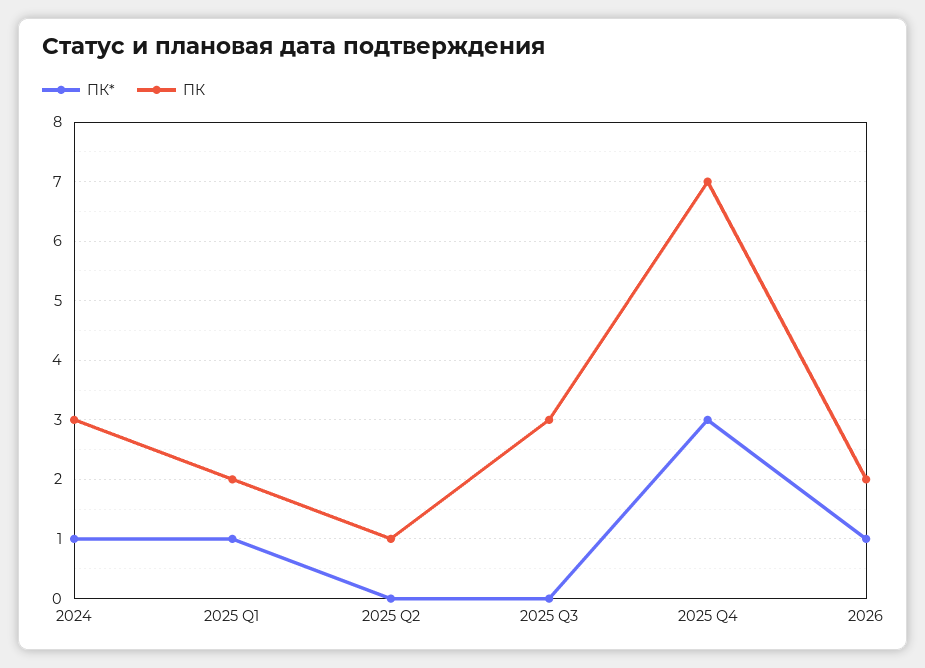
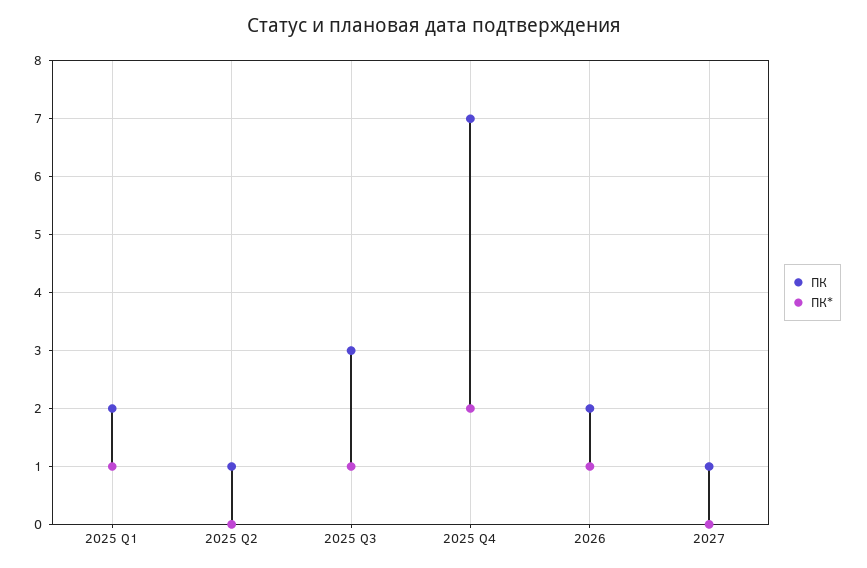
ПК*, 2024: 1 -> none
ПК, 2024: 3 -> none
ПК*, 2025 Q3: 0 -> 1
ПК*, 2025 Q4: 3 -> 2
ПК, 2027: none -> 1
ПК*, 2027: none -> 0

